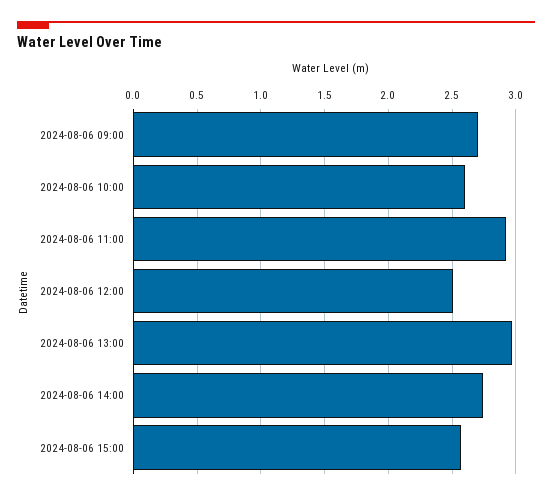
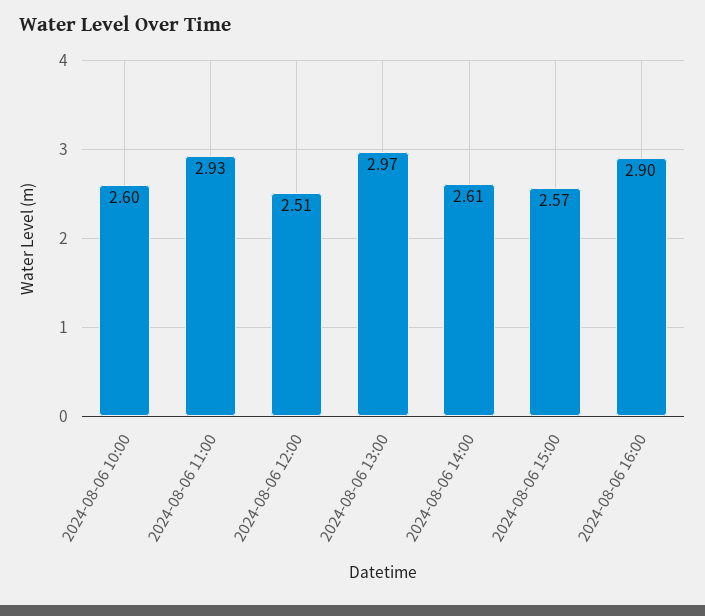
2024-08-06 09:00: 2.7 -> none
2024-08-06 14:00: 2.75 -> 2.61
2024-08-06 16:00: none -> 2.9

